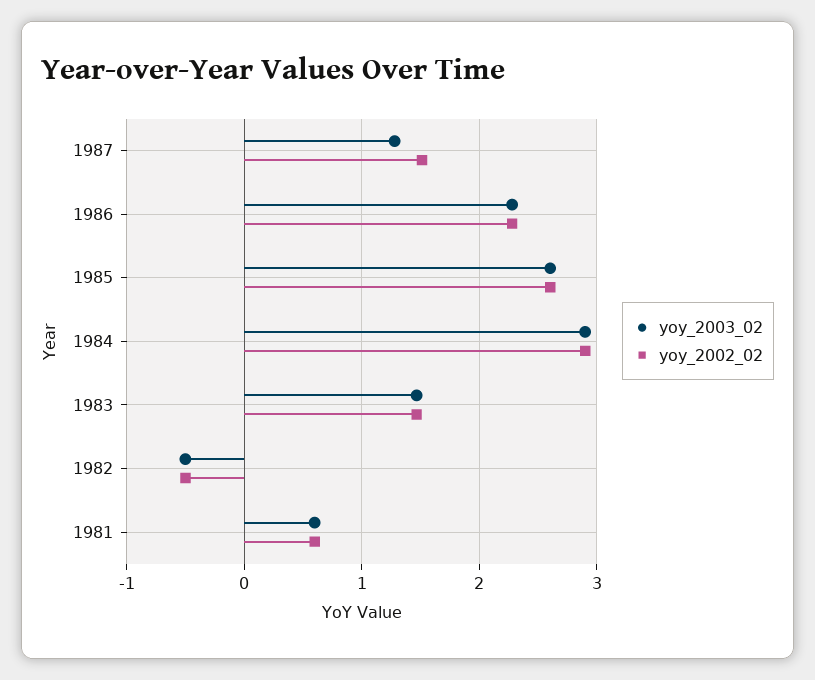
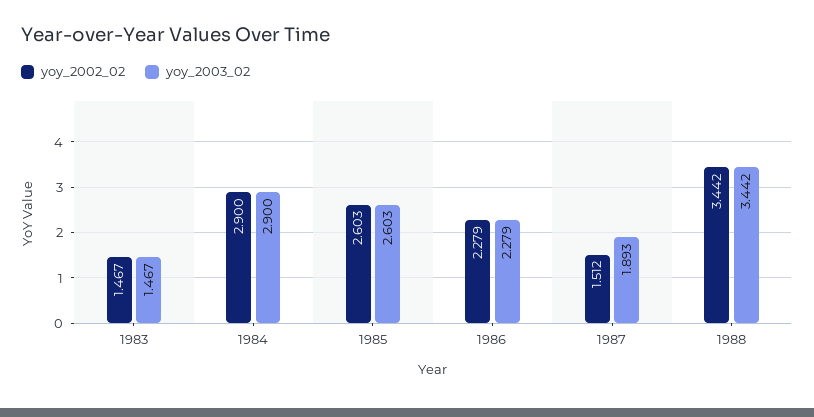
yoy_2003_02, 1987: 1.3 -> 1.893
yoy_2003_02, 1982: -0.5 -> none
yoy_2002_02, 1982: -0.5 -> none
yoy_2003_02, 1981: 0.6 -> none
yoy_2002_02, 1981: 0.6 -> none
yoy_2002_02, 1988: none -> 3.442
yoy_2003_02, 1988: none -> 3.442

